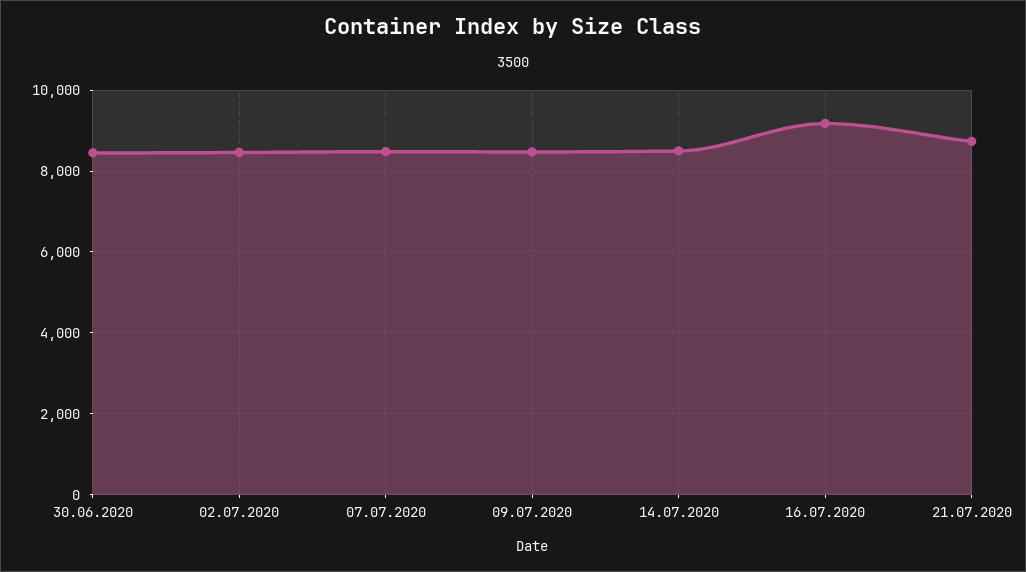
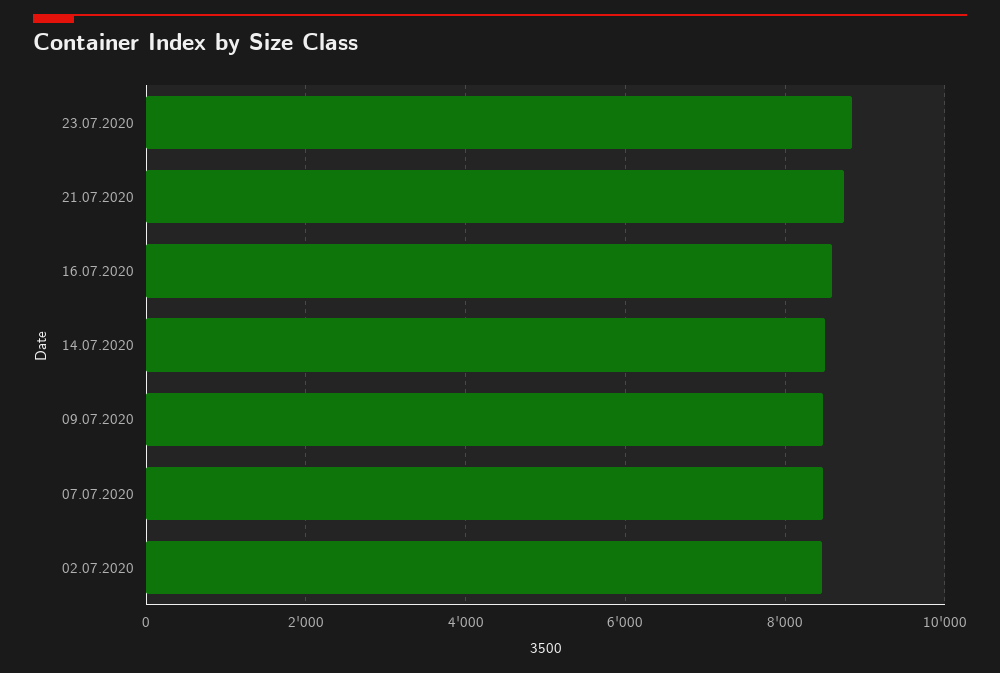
30.06.2020: 8400 -> none
16.07.2020: 9200 -> 8600
23.07.2020: none -> 8800

